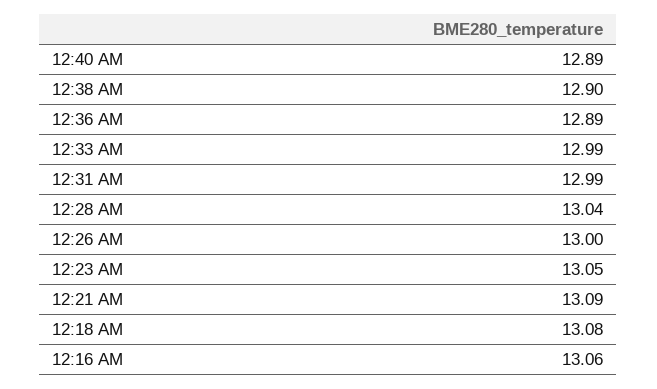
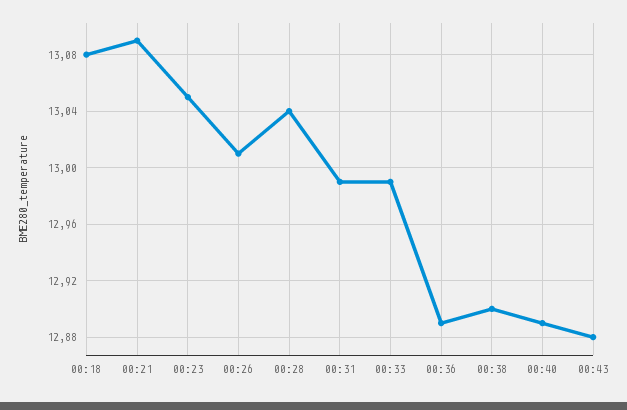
12:26 AM: 13 -> 13.01
12:16 AM: 13.06 -> none
00:43: none -> 12.88

